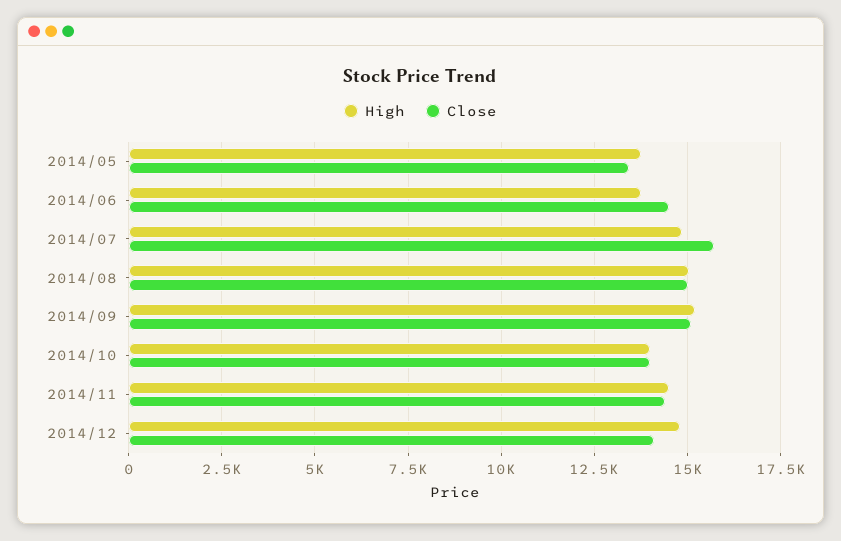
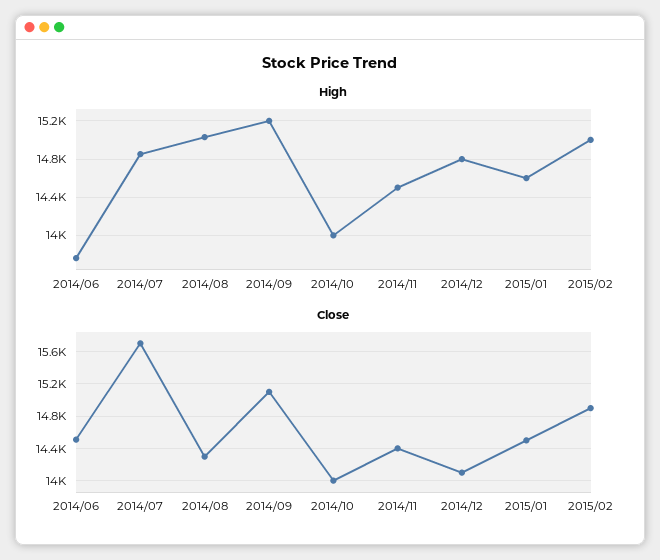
High, 2014/05: 13750 -> none
Close, 2014/05: 13500 -> none
Close, 2014/08: 15000 -> 14300
High, 2015/01: none -> 14600
High, 2015/02: none -> 15000
Close, 2015/01: none -> 14500
Close, 2015/02: none -> 14900

